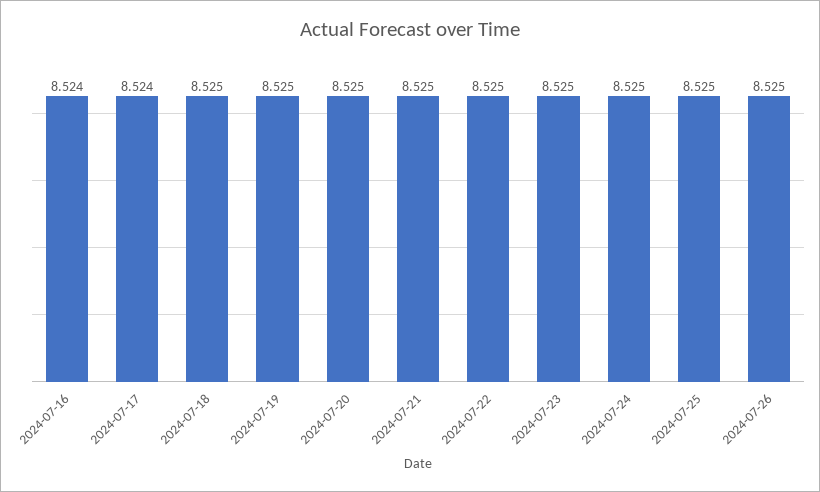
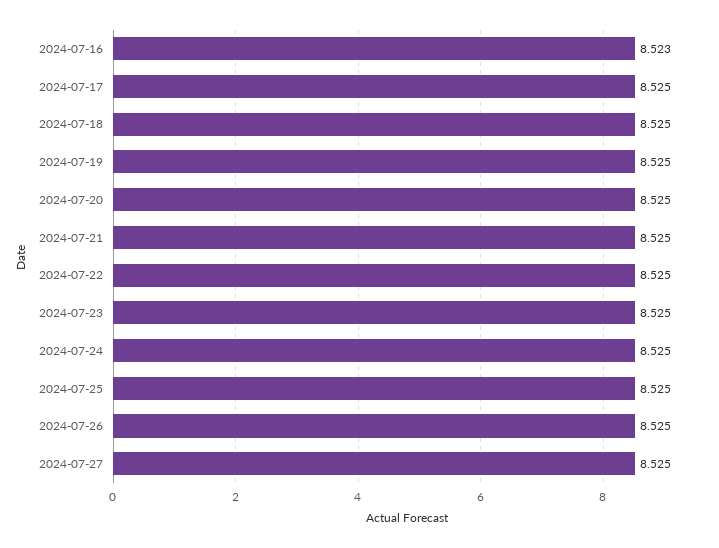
2024-07-16: 8.524 -> 8.523
2024-07-17: 8.524 -> 8.525
2024-07-27: none -> 8.525

